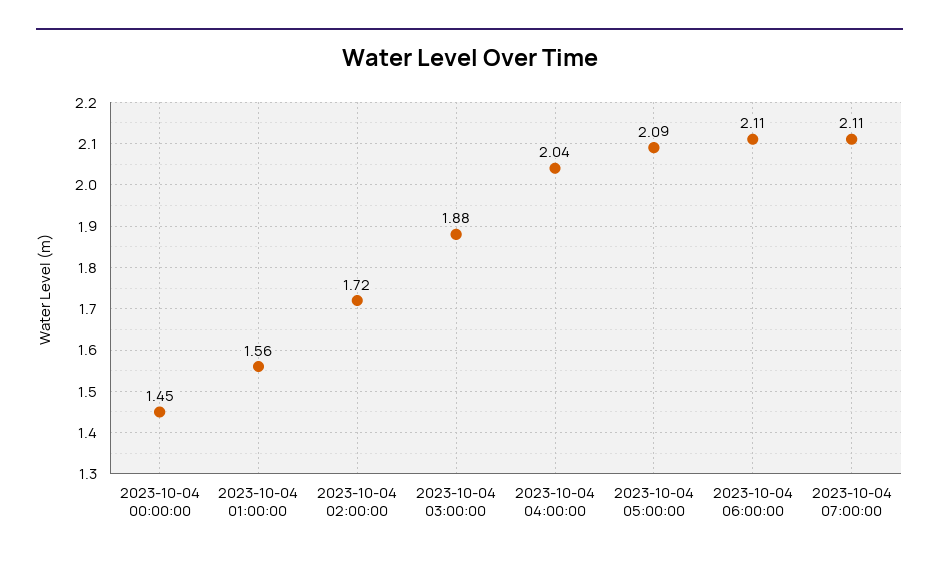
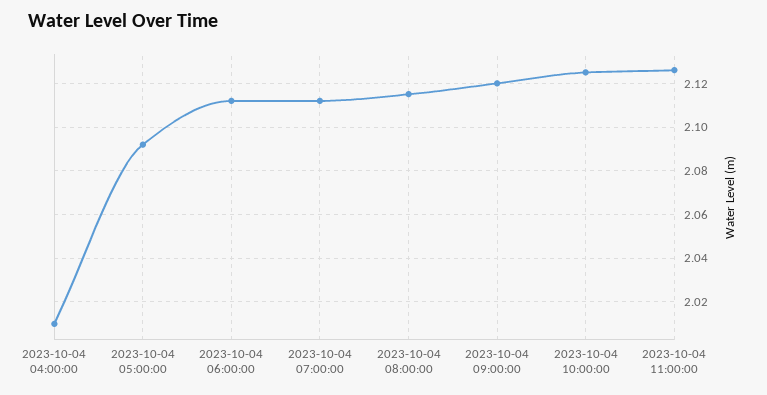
2023-10-04 00:00:00: 1.45 -> none
2023-10-04 01:00:00: 1.56 -> none
2023-10-04 02:00:00: 1.72 -> none
2023-10-04 03:00:00: 1.88 -> none
2023-10-04 04:00:00: 2.04 -> 2.01
2023-10-04 08:00:00: none -> 2.115
2023-10-04 09:00:00: none -> 2.12
2023-10-04 10:00:00: none -> 2.125
2023-10-04 11:00:00: none -> 2.125

